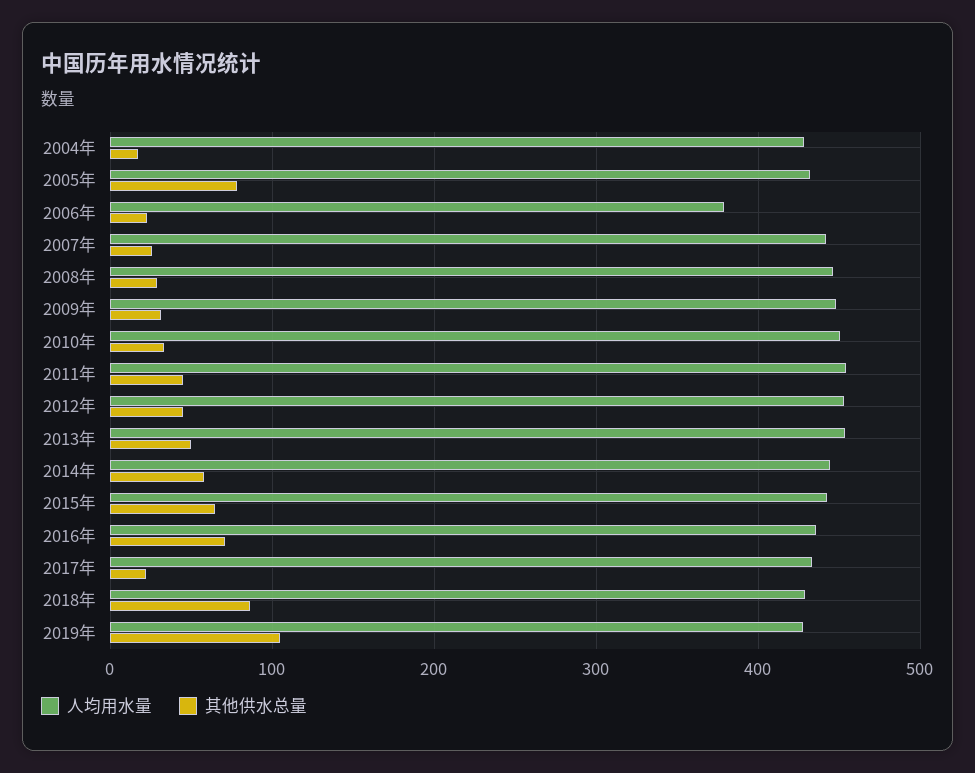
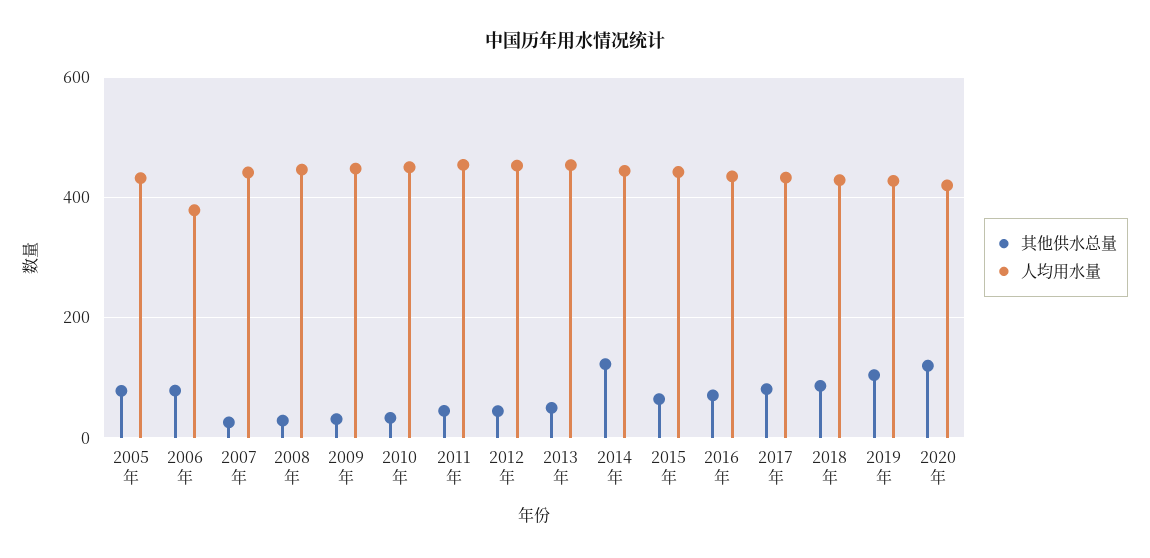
人均用水量, 2004年: 430 -> none
其他供水总量, 2004年: 20 -> none
其他供水总量, 2006年: 20 -> 80
其他供水总量, 2014年: 60 -> 120
其他供水总量, 2017年: 20 -> 80
其他供水总量, 2020年: none -> 120
人均用水量, 2020年: none -> 420

